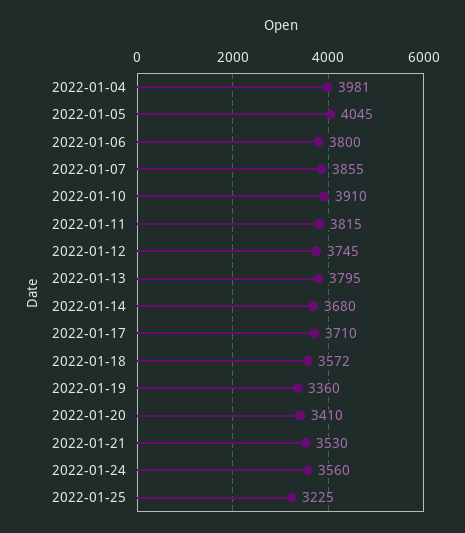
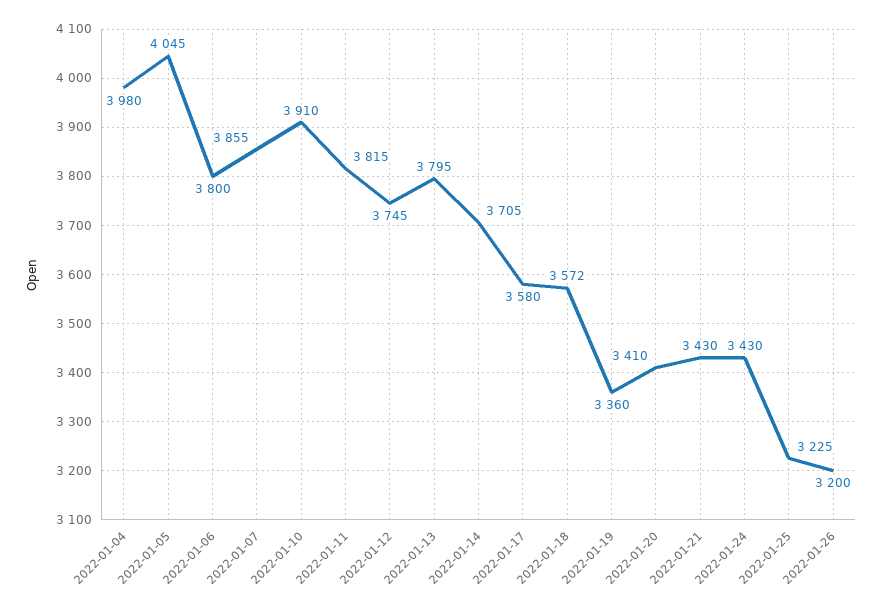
2022-01-04: 3981 -> 3980
2022-01-14: 3680 -> 3705
2022-01-17: 3710 -> 3580
2022-01-21: 3530 -> 3430
2022-01-24: 3560 -> 3430
2022-01-26: none -> 3200

